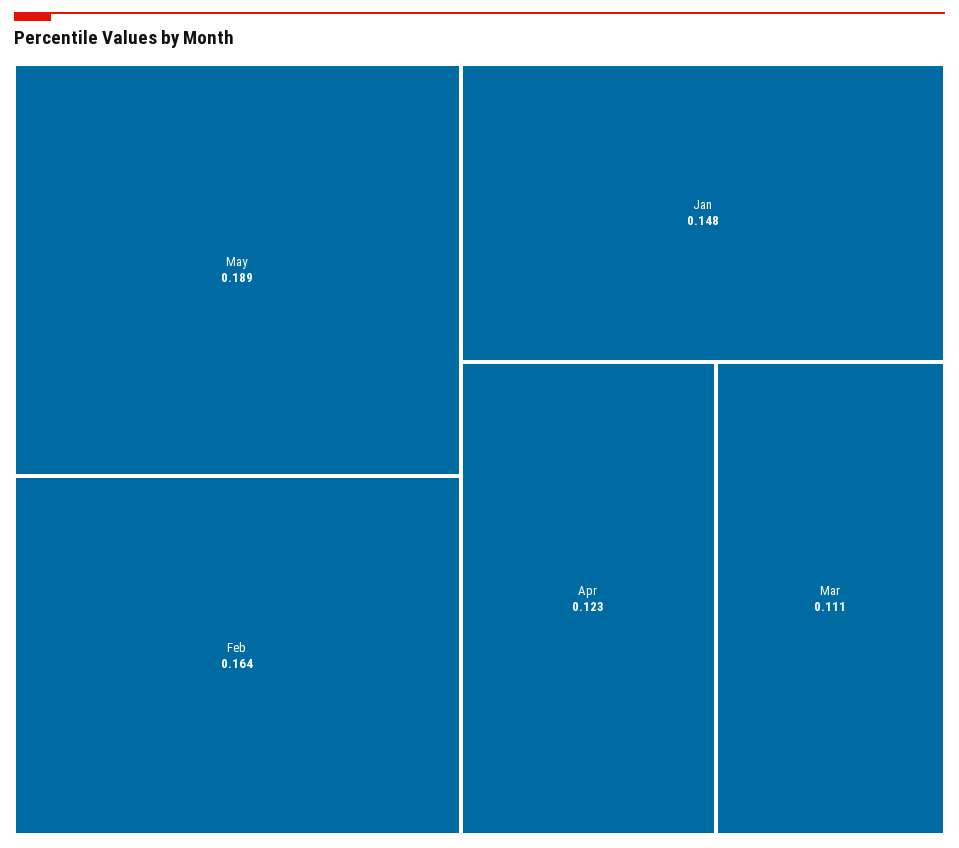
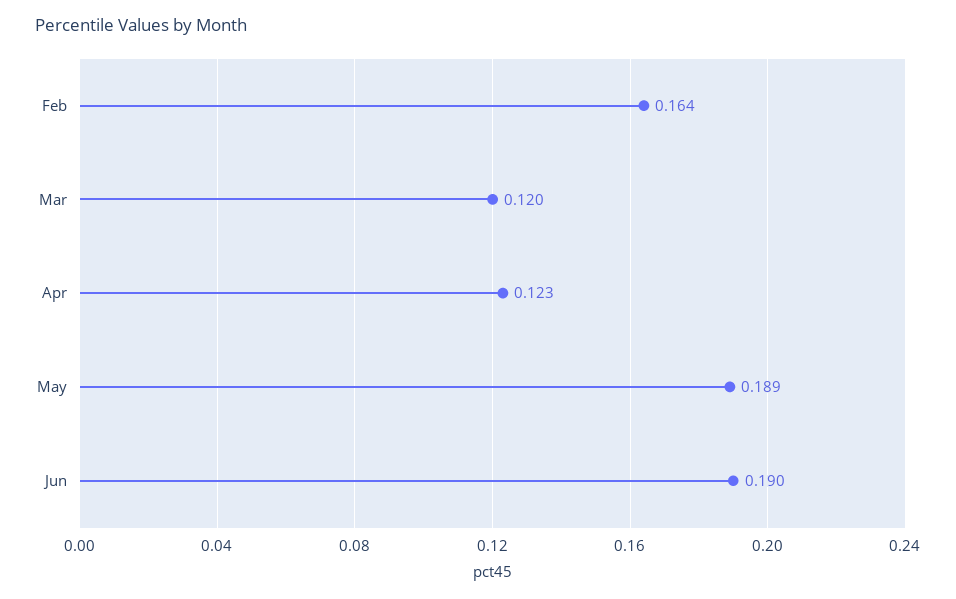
Jan: 0.148 -> none
Mar: 0.111 -> 0.12
Jun: none -> 0.19

